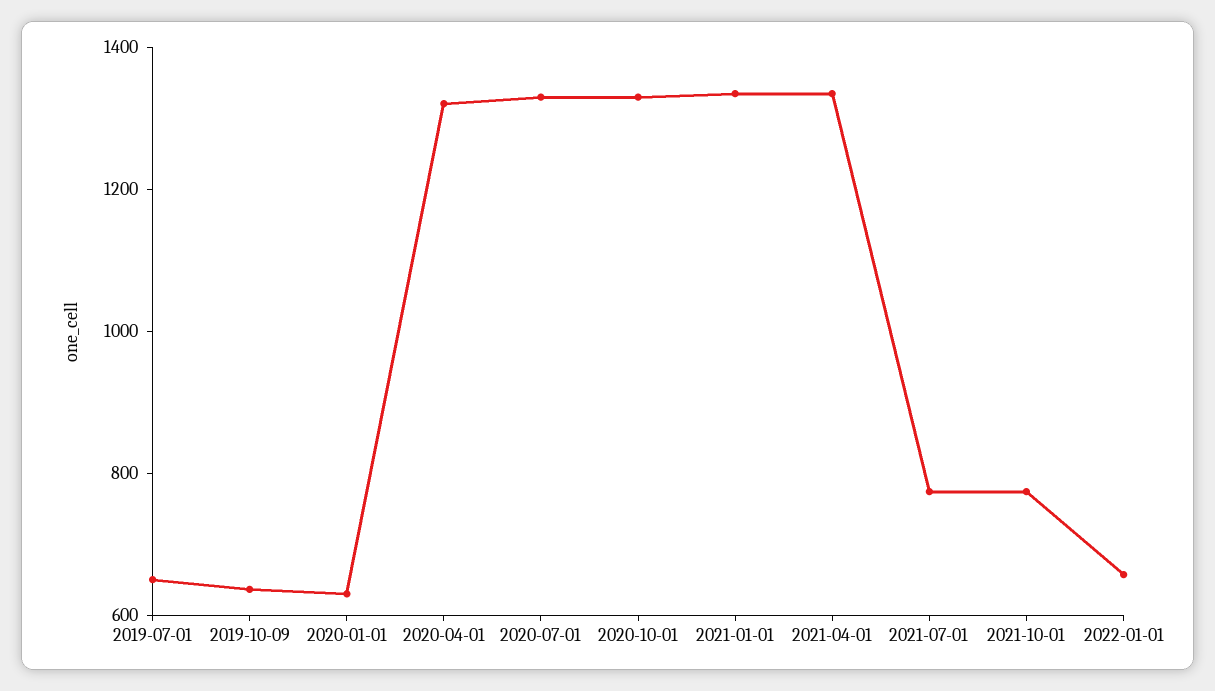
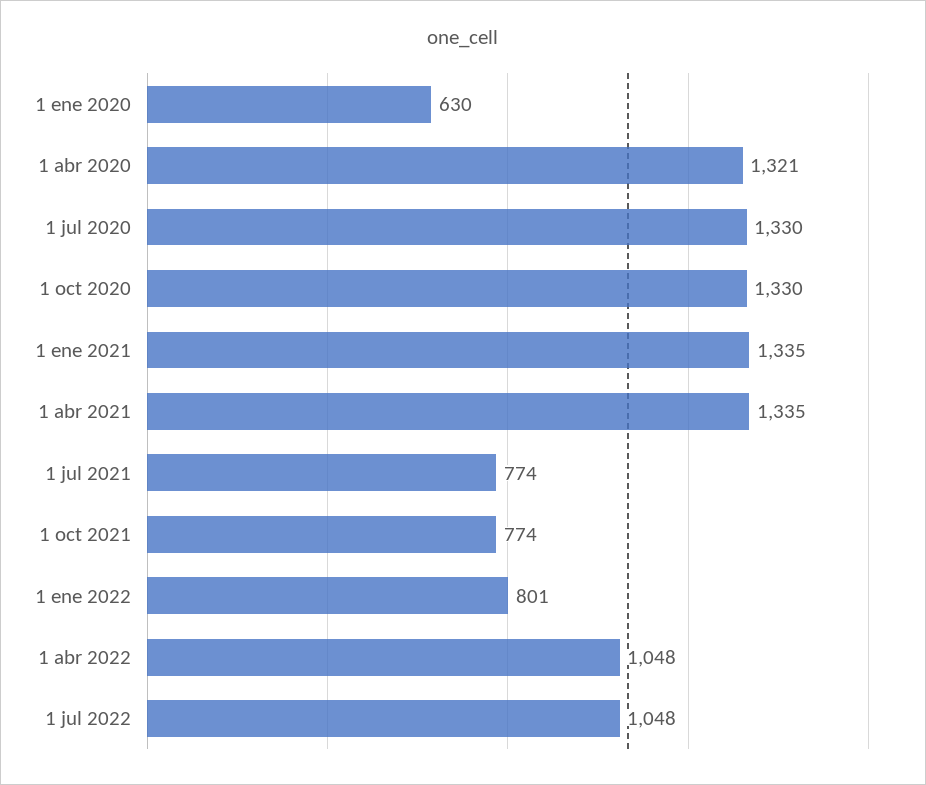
2019-07-01: 650 -> none
2019-10-09: 650 -> none
2022-01-01: 650 -> 801
1 abr 2022: none -> 1048
1 jul 2022: none -> 1048

